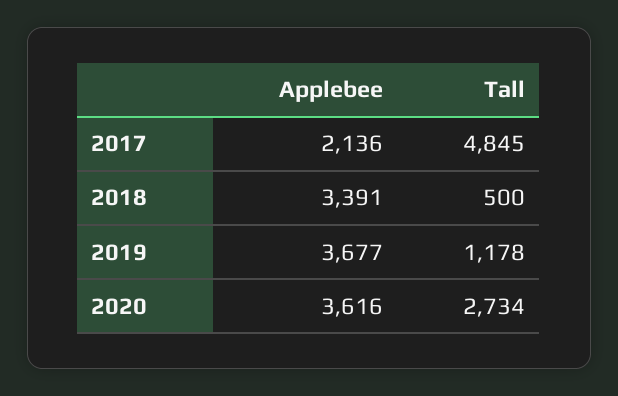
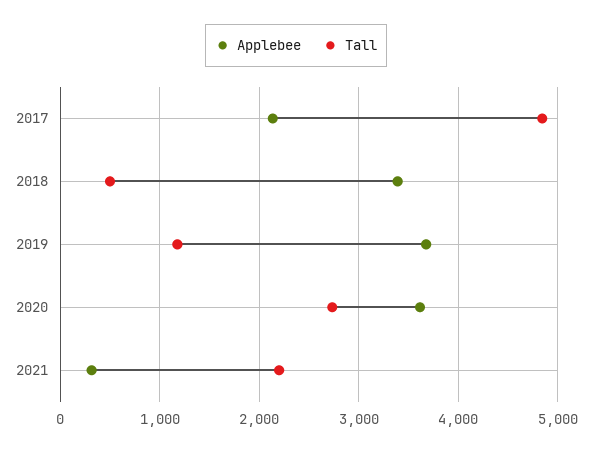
Applebee, 2021: none -> 300
Tall, 2021: none -> 2200

